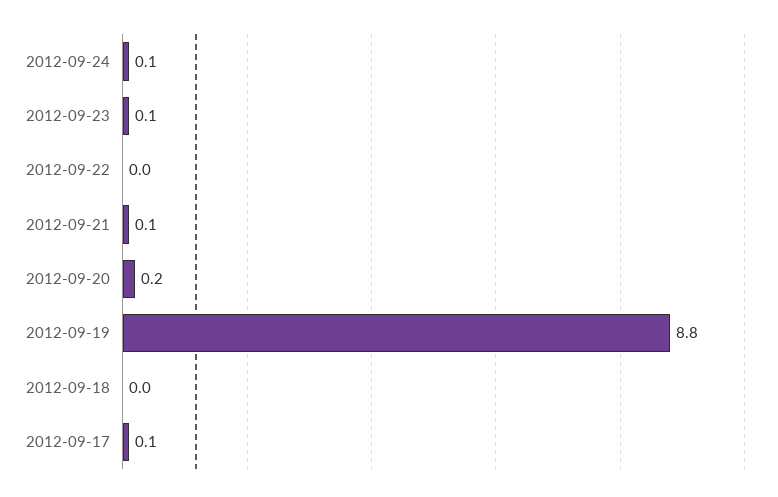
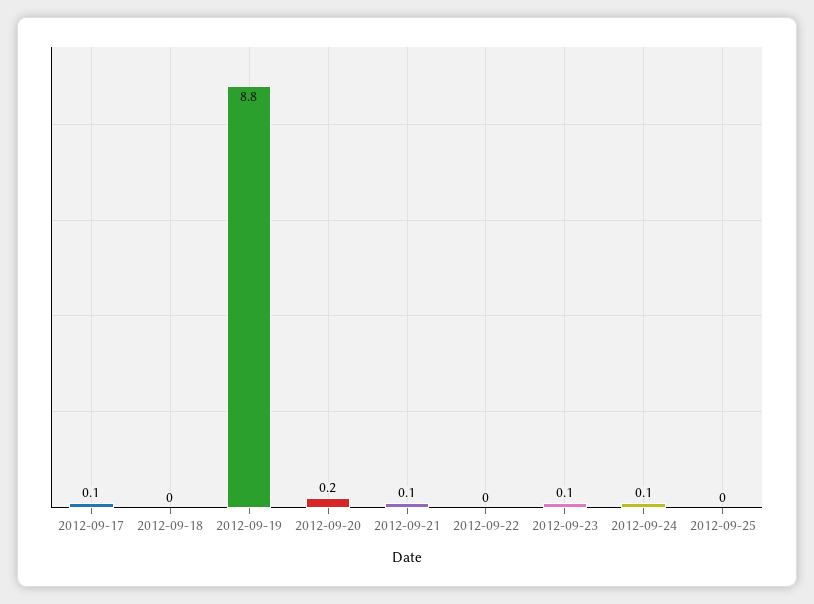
2012-09-25: none -> 0

